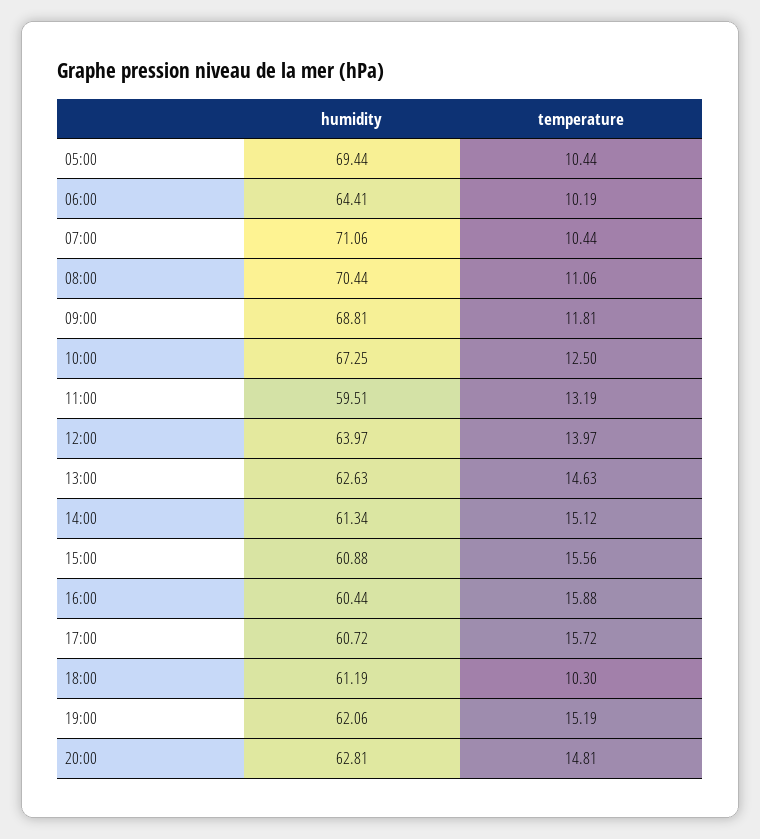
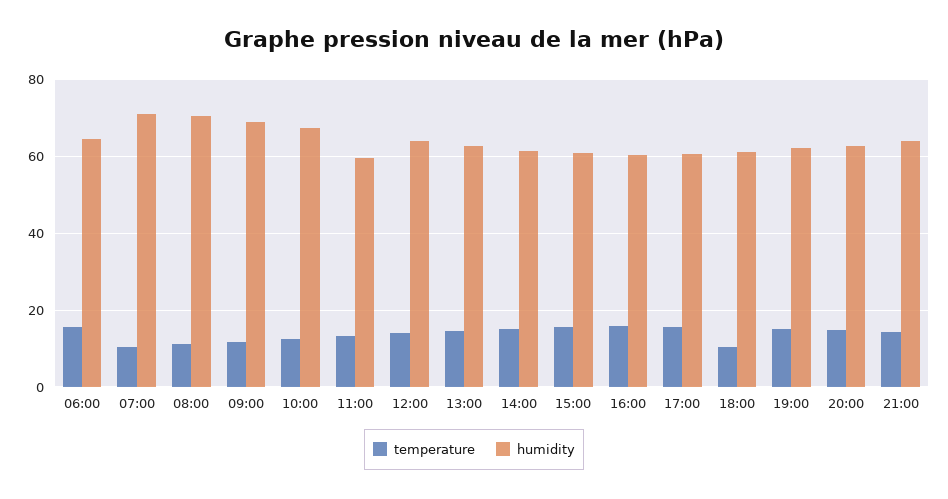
humidity, 05:00: 69.44 -> none
temperature, 05:00: 10.44 -> none
temperature, 06:00: 10.19 -> 16
temperature, 21:00: none -> 14
humidity, 21:00: none -> 64

